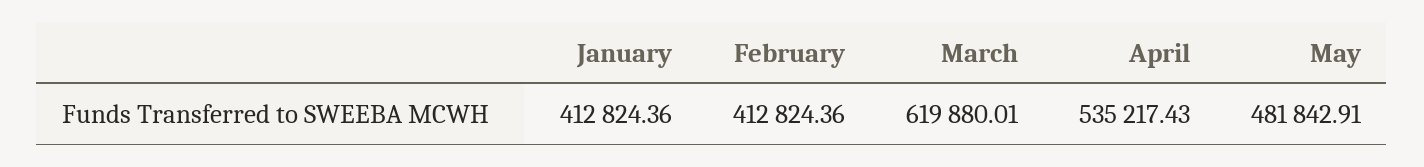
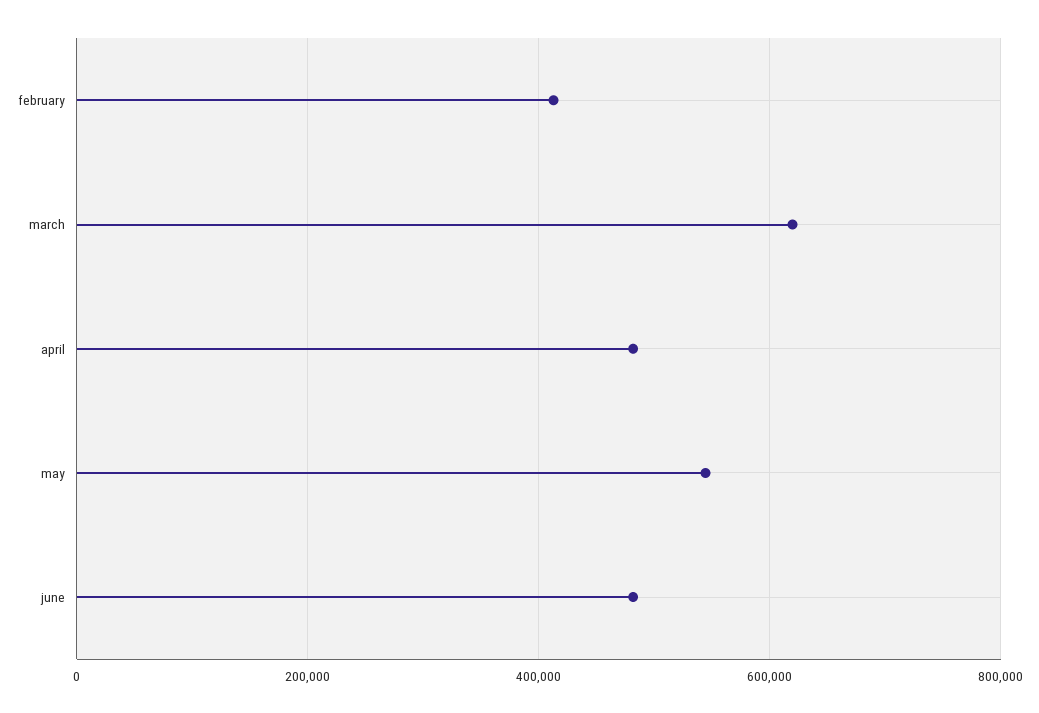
January: 412824.36 -> none
April: 535217.43 -> 480000
May: 481842.91 -> 540000
june: none -> 480000

